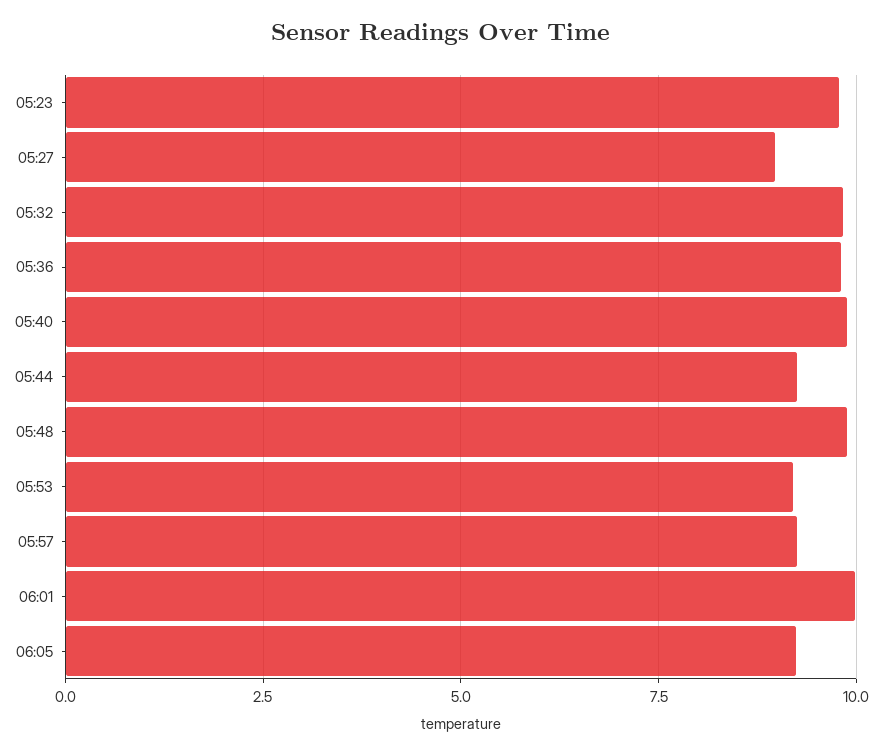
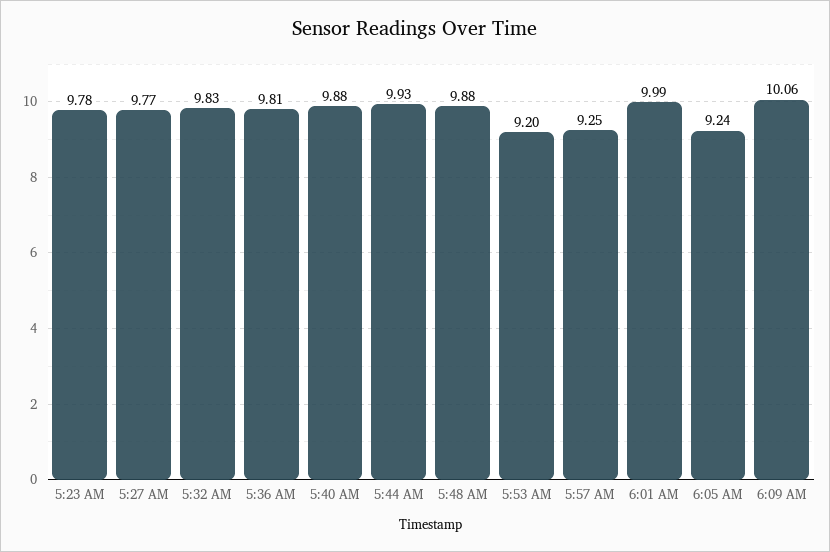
05:27: 9 -> 9.77
05:44: 9.25 -> 9.93
6:09 AM: none -> 10.06

